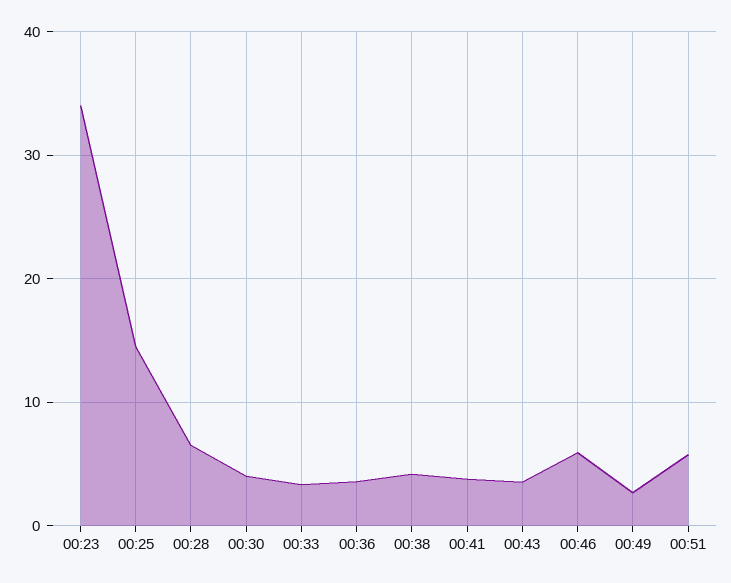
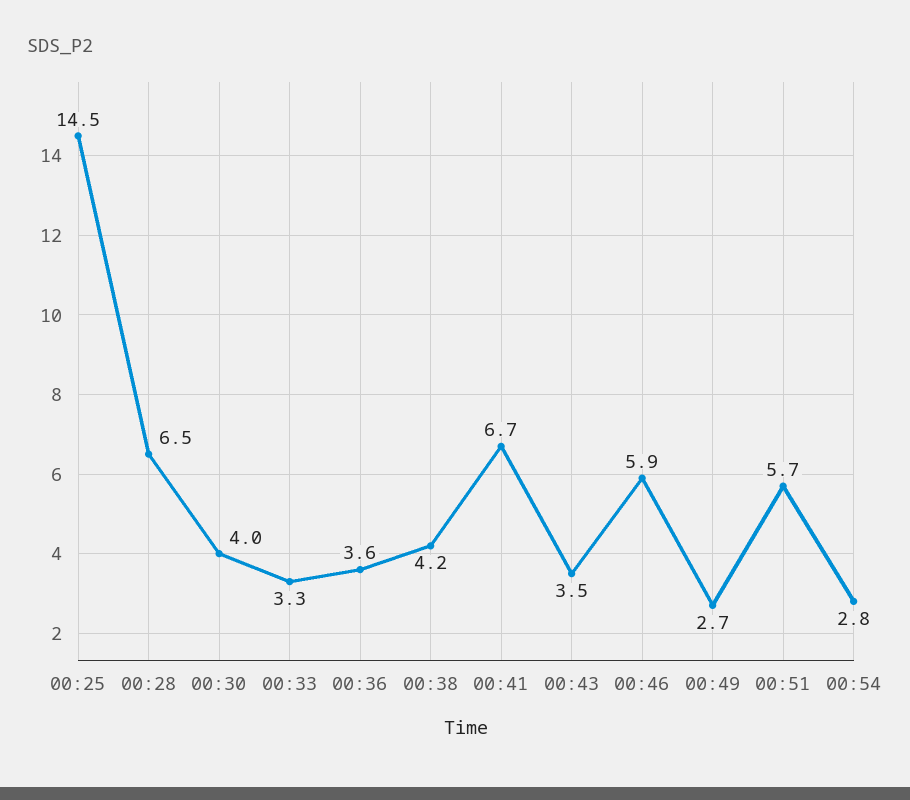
00:23: 34 -> none
00:41: 4 -> 6.7
00:54: none -> 2.8

